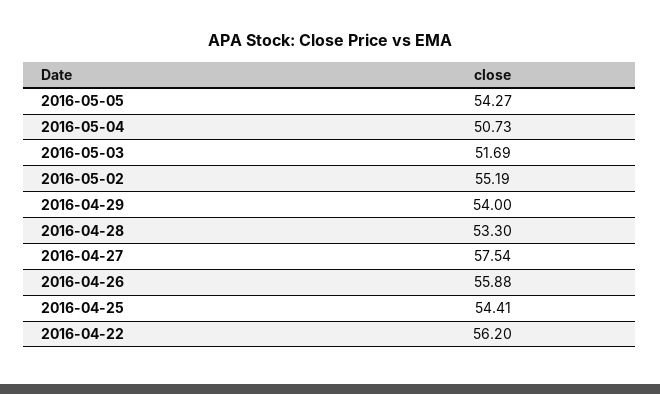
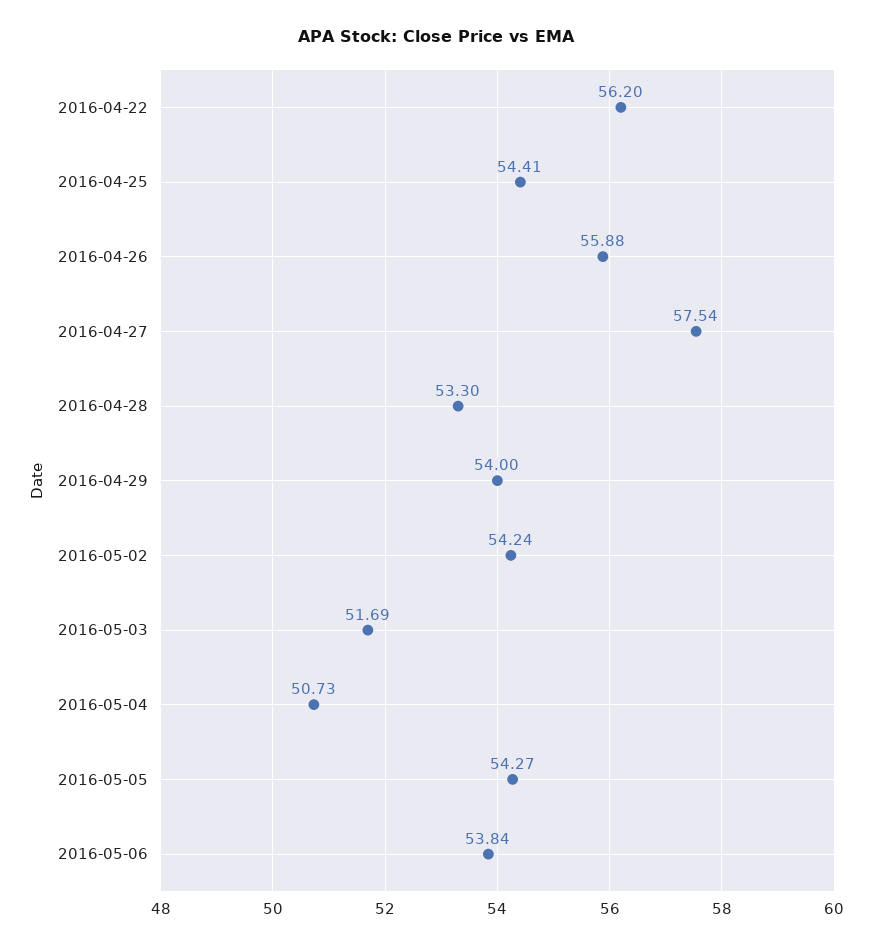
2016-05-02: 55.19 -> 54.24
2016-05-06: none -> 53.84

